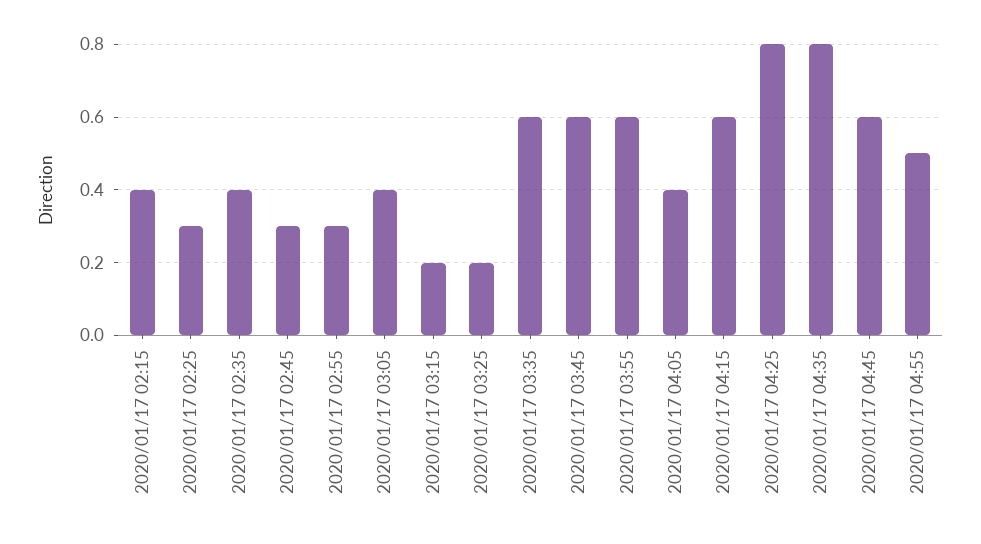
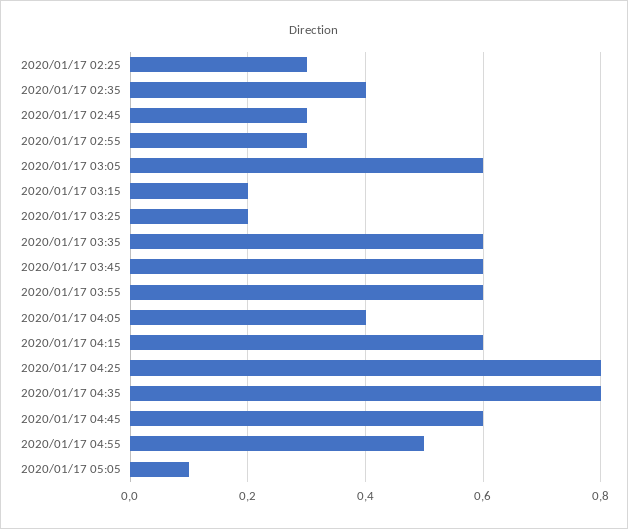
2020/01/17 02:15: 0.4 -> none
2020/01/17 03:05: 0.4 -> 0.6
2020/01/17 05:05: none -> 0.1

